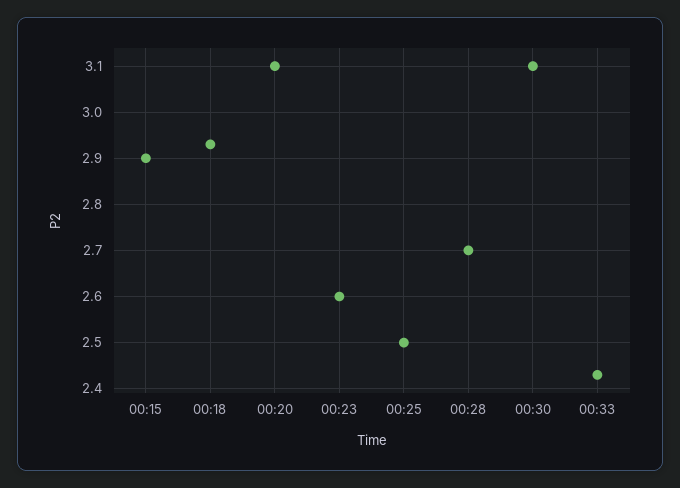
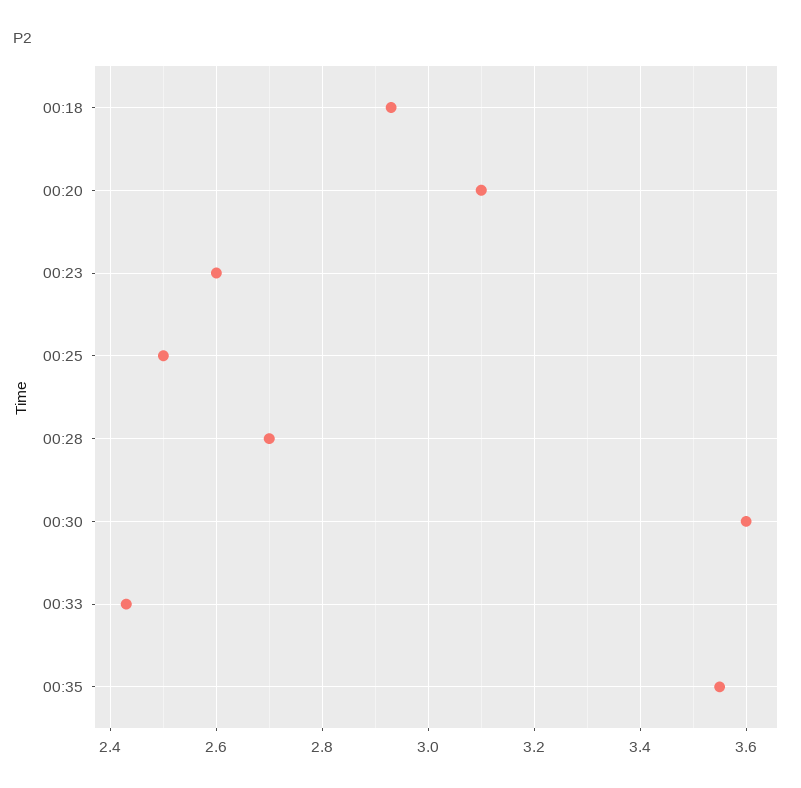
00:15: 2.9 -> none
00:30: 3.1 -> 3.6
00:35: none -> 3.55

